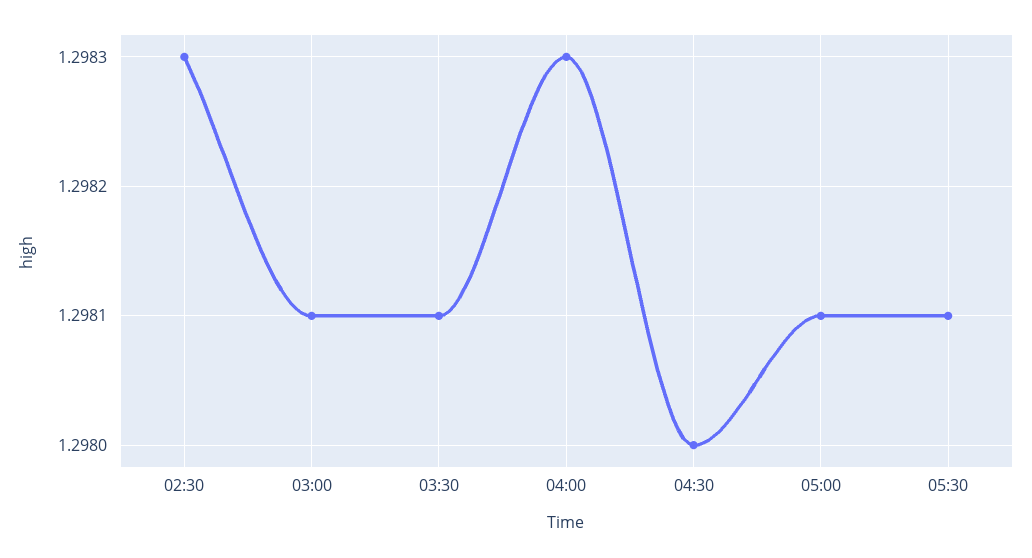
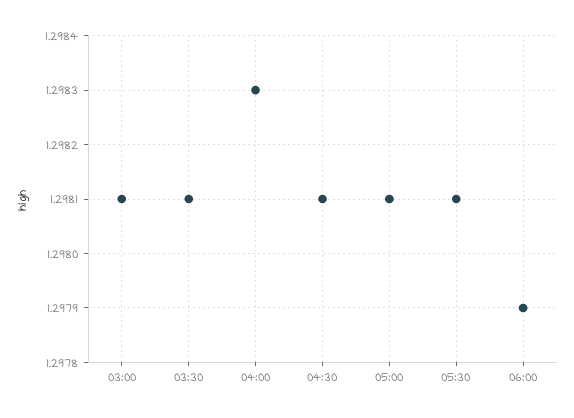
02:30: 1.2983 -> none
04:30: 1.298 -> 1.2981
06:00: none -> 1.2979

